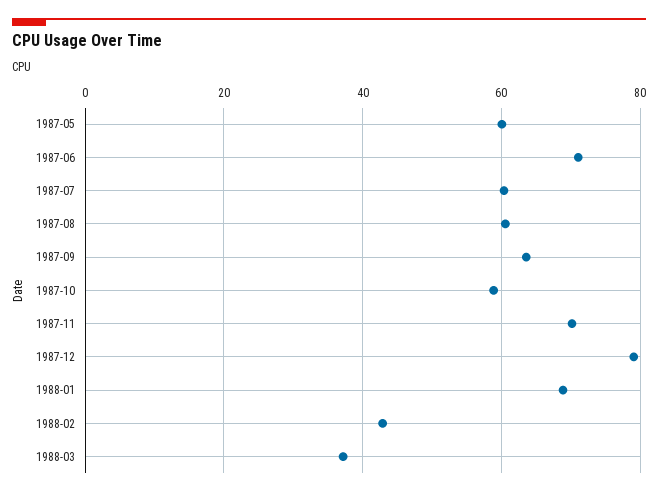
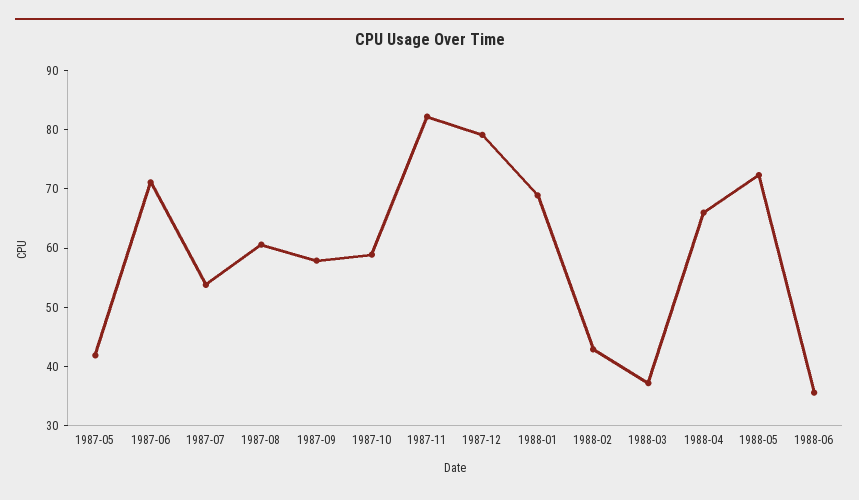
1987-05: 60 -> 42
1987-07: 60 -> 54
1987-09: 64 -> 58
1987-11: 70 -> 82
1988-04: none -> 66
1988-05: none -> 72
1988-06: none -> 36

